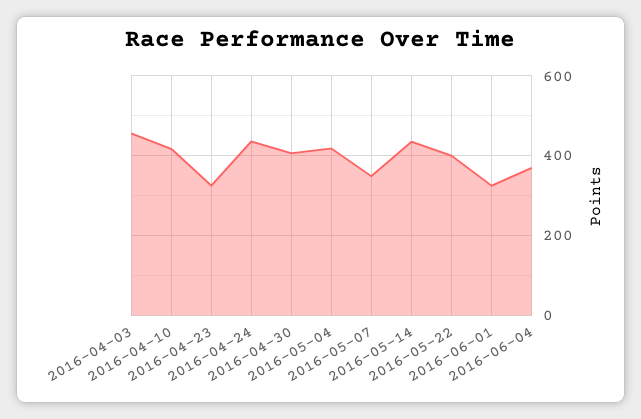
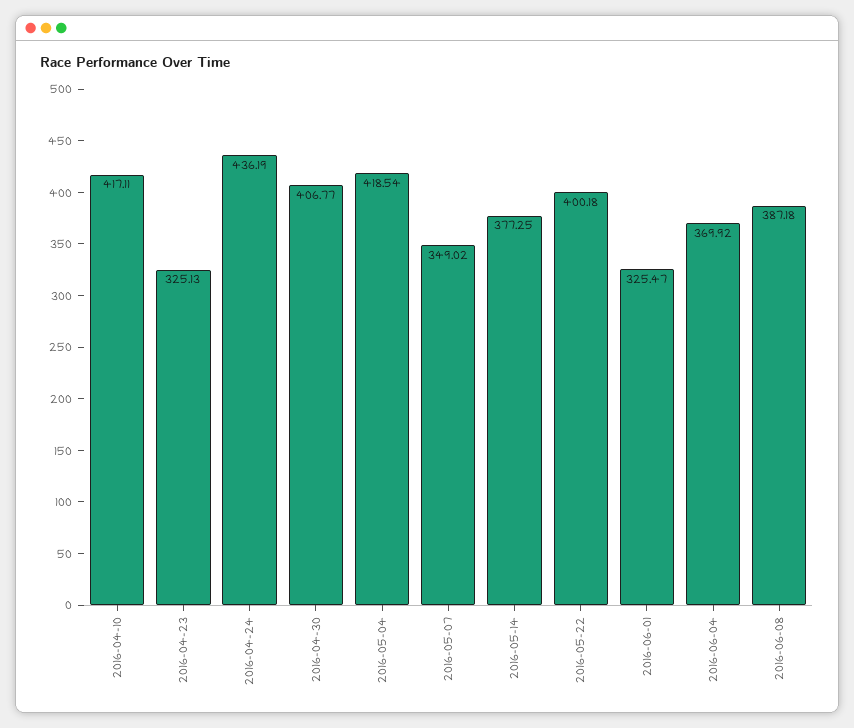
2016-04-03: 460 -> none
2016-05-14: 440 -> 377.25
2016-06-08: none -> 387.18

